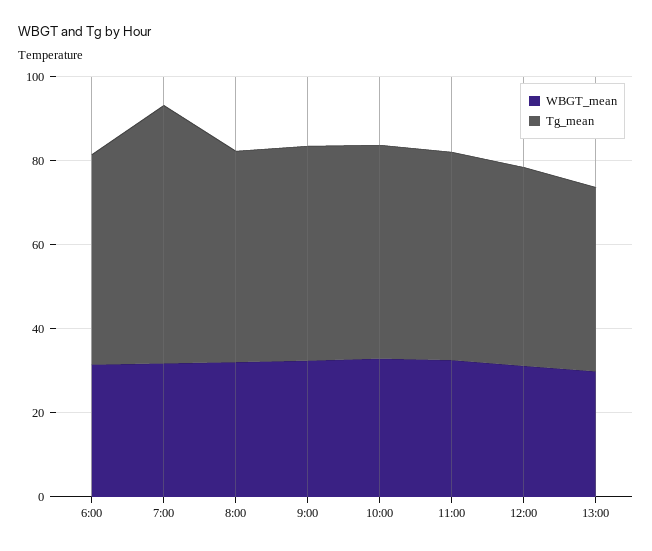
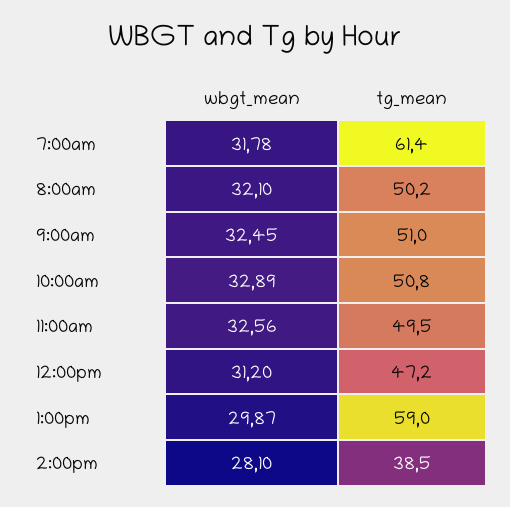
WBGT_mean, 6:00: 30 -> none
Tg_mean, 6:00: 50 -> none
Tg_mean, 13:00: 45 -> 59
WBGT_mean, 2:00pm: none -> 28.1
Tg_mean, 2:00pm: none -> 38.5

